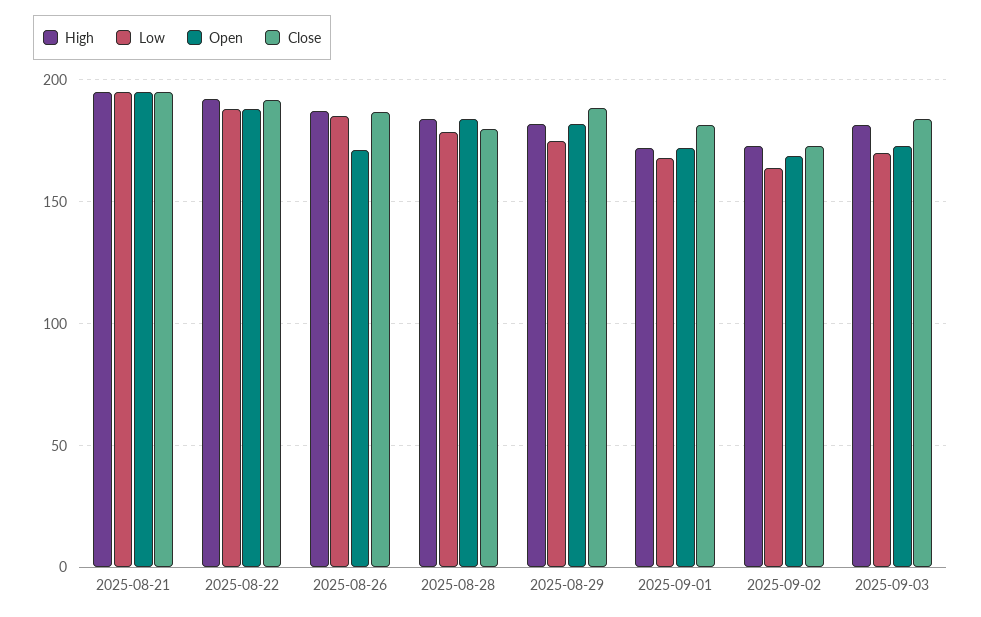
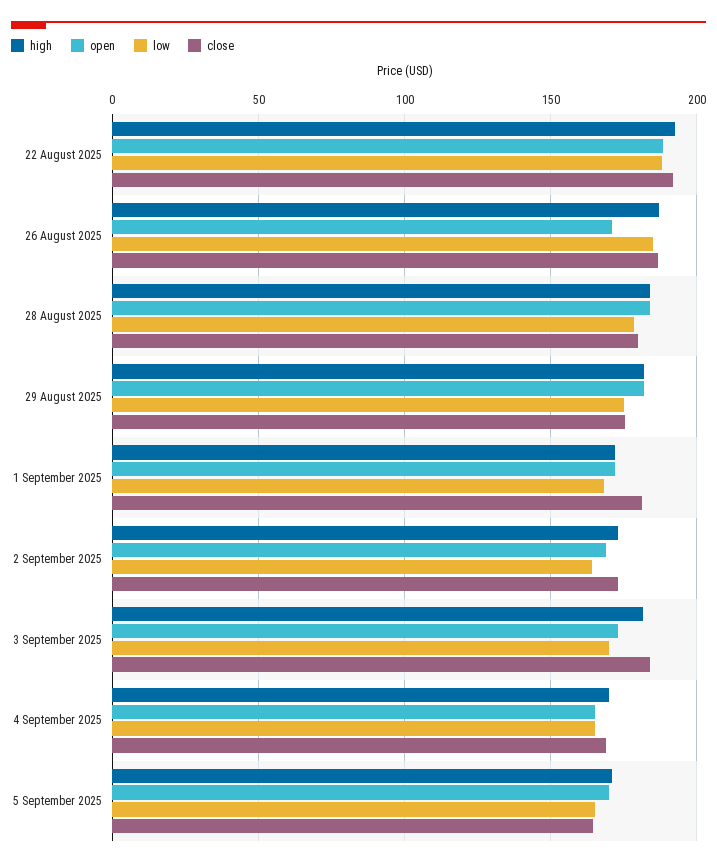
High, 2025-08-21: 195 -> none
Low, 2025-08-21: 195 -> none
Open, 2025-08-21: 195 -> none
Close, 2025-08-21: 195 -> none
Close, 2025-08-29: 190 -> 175
High, 4 September 2025: none -> 170
Open, 4 September 2025: none -> 165
Low, 4 September 2025: none -> 165
Close, 4 September 2025: none -> 170
High, 5 September 2025: none -> 170
Open, 5 September 2025: none -> 170
Low, 5 September 2025: none -> 165
Close, 5 September 2025: none -> 165

